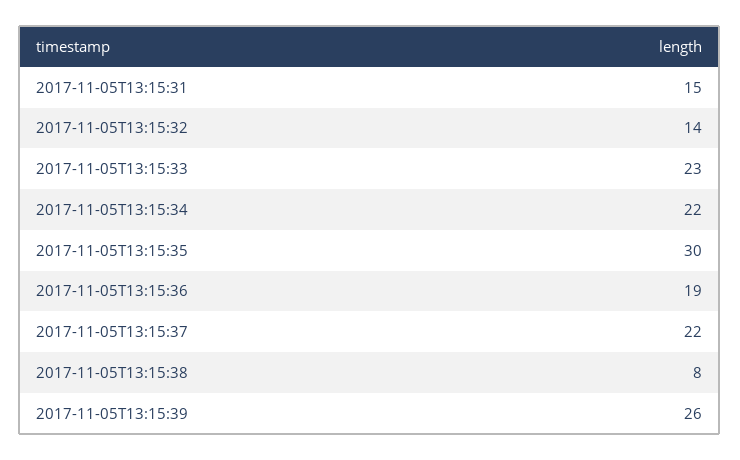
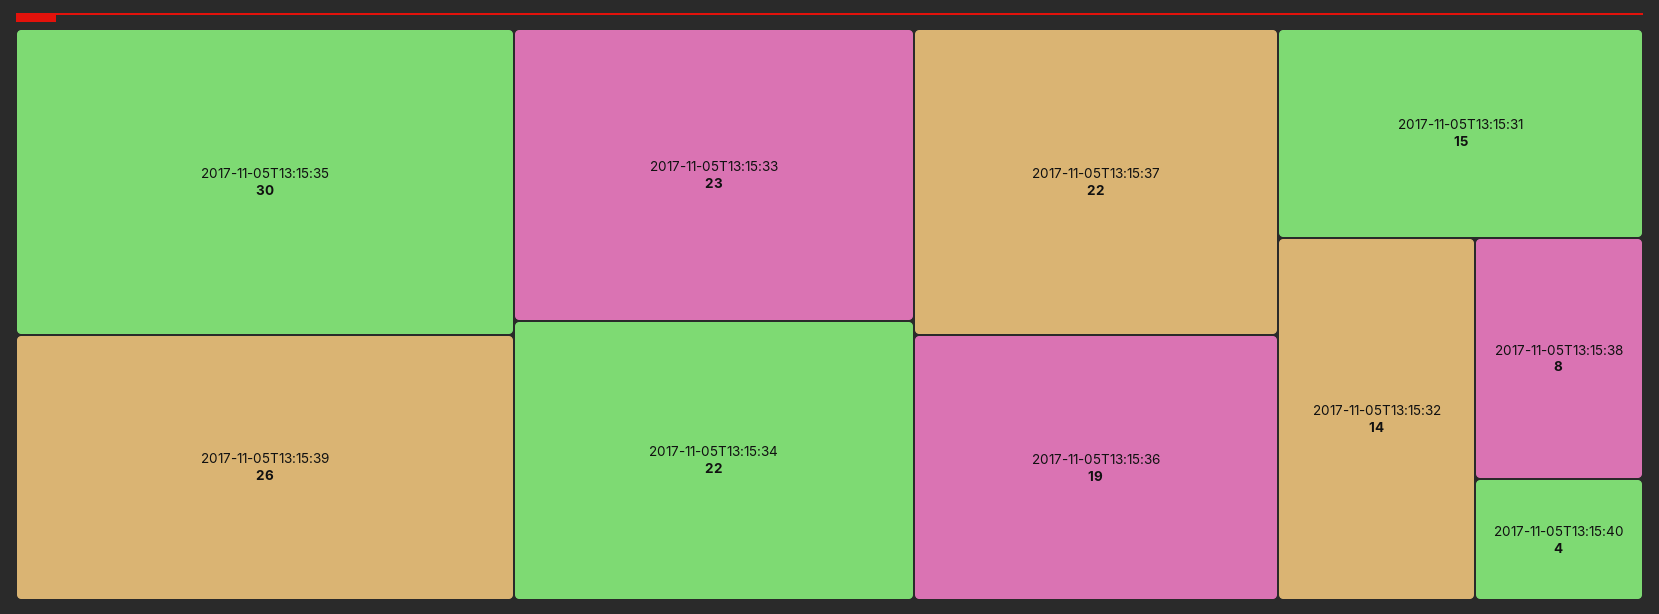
2017-11-05T13:15:40: none -> 4

